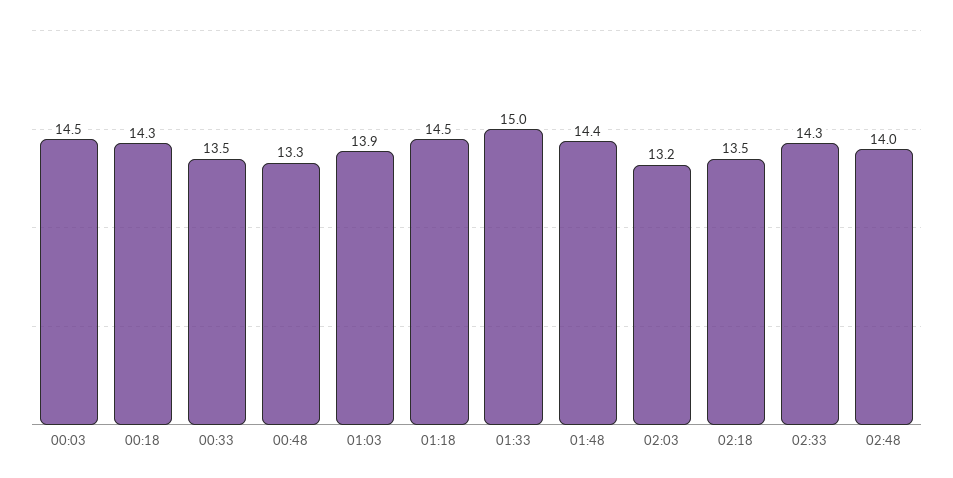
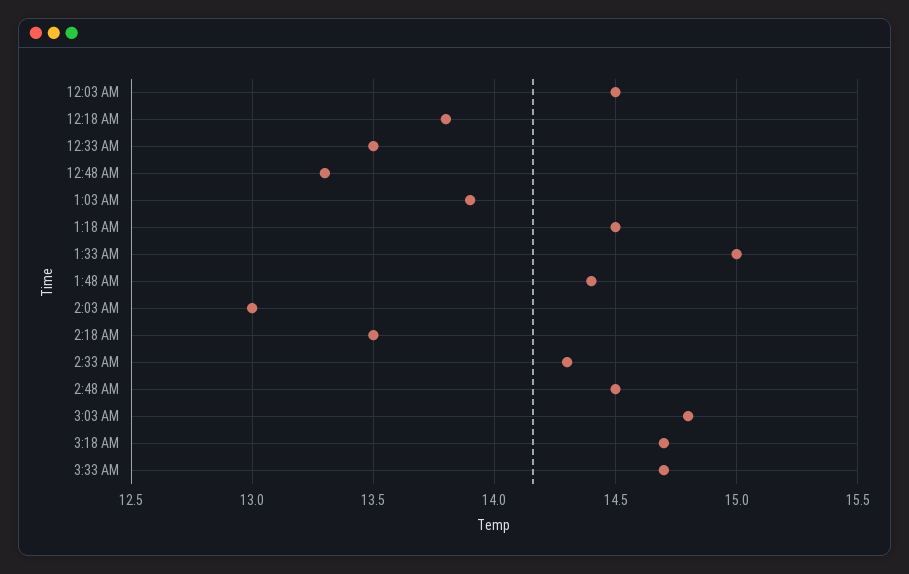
00:18: 14.3 -> 13.8
02:03: 13.2 -> 13
02:48: 14 -> 14.5
3:03 AM: none -> 14.8
3:18 AM: none -> 14.7
3:33 AM: none -> 14.7

